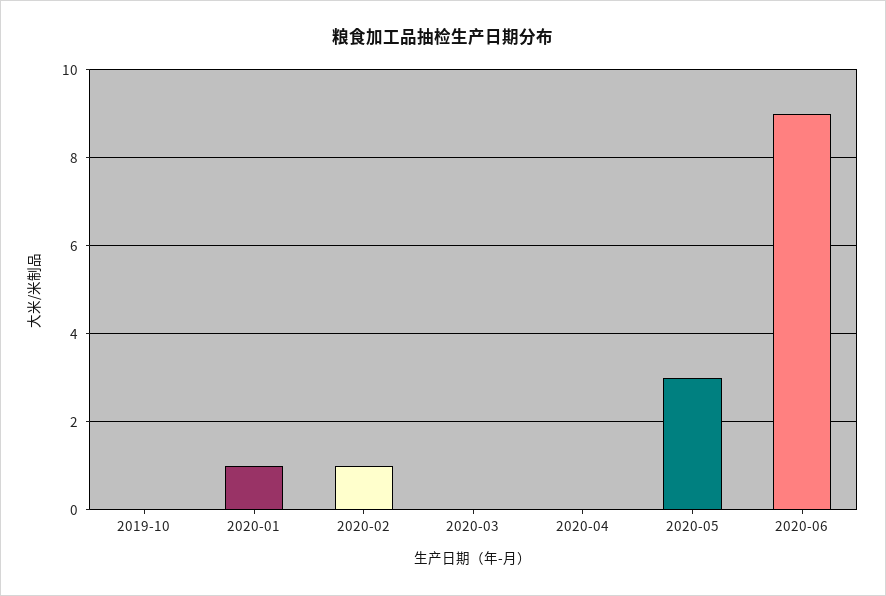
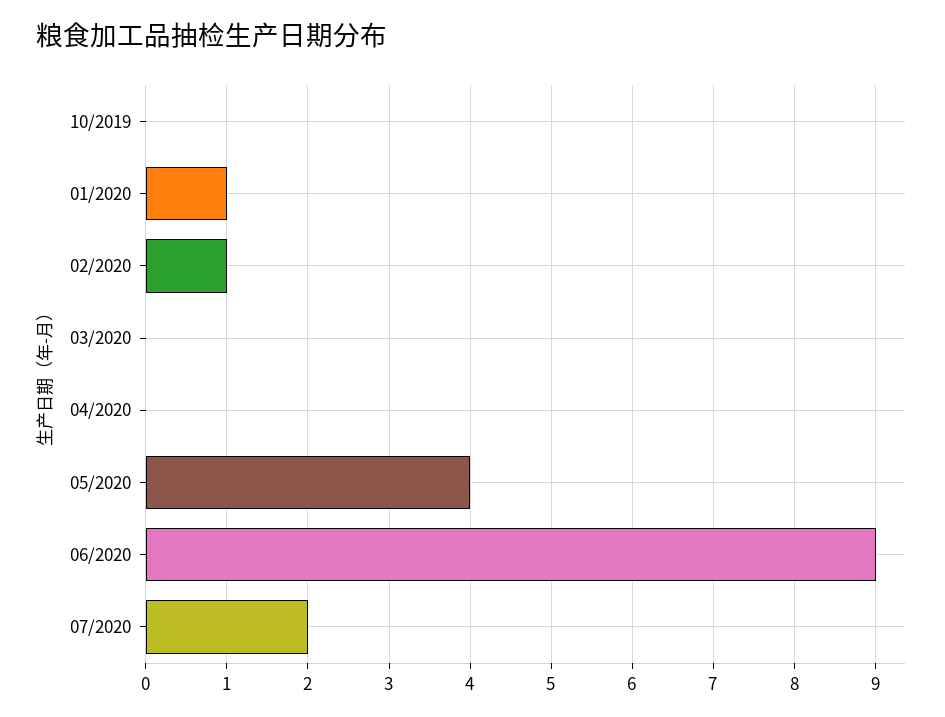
2020-05: 3 -> 4
07/2020: none -> 2

